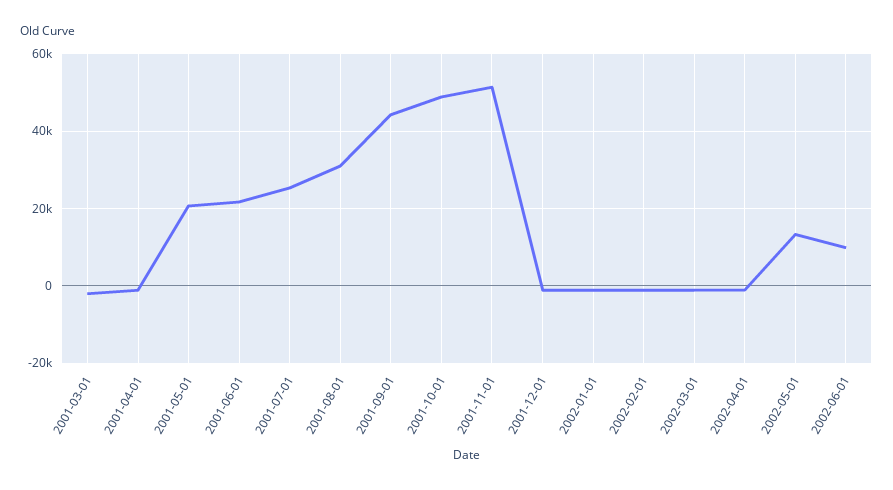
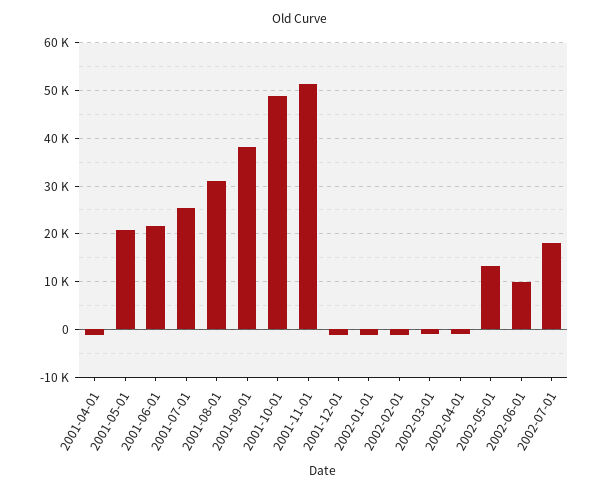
2001-03-01: -2000 -> none
2001-09-01: 44000 -> 38000
2002-07-01: none -> 18000

